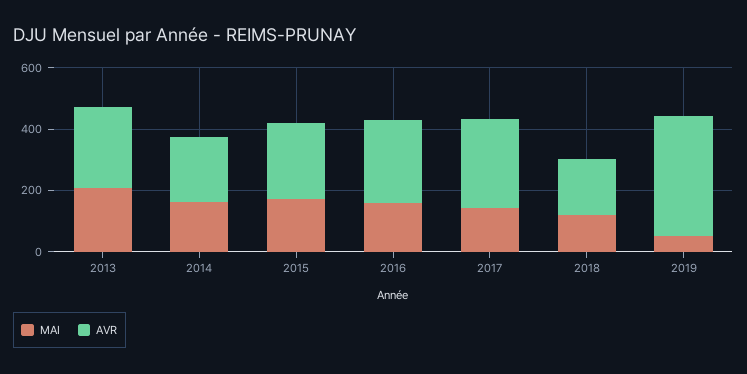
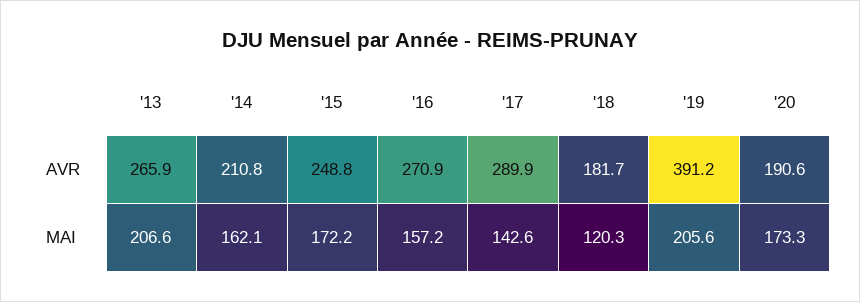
MAI, 2019: 50 -> 205.6
AVR, '20: none -> 190.6
MAI, '20: none -> 173.3

